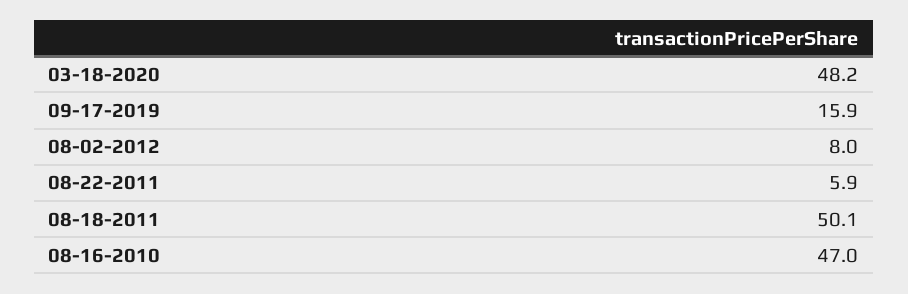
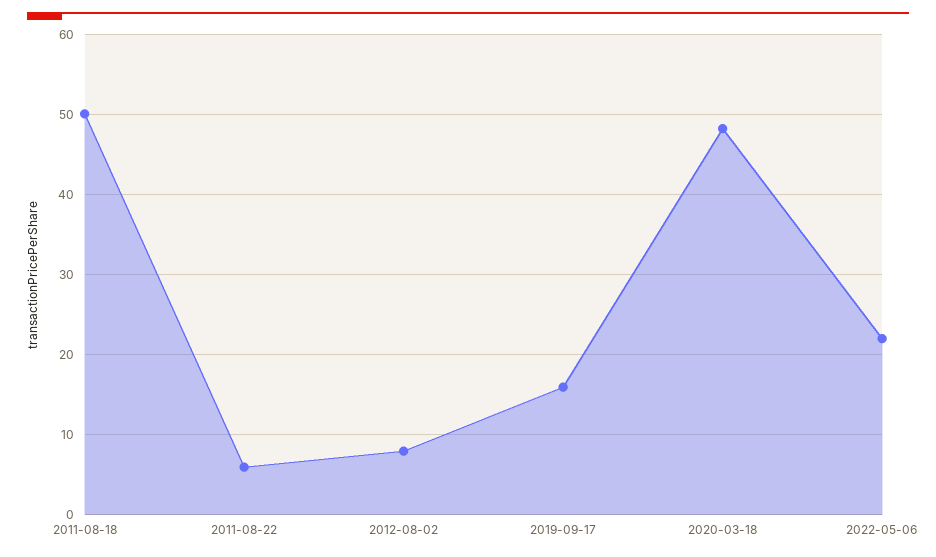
08-16-2010: 47 -> none
2022-05-06: none -> 22

